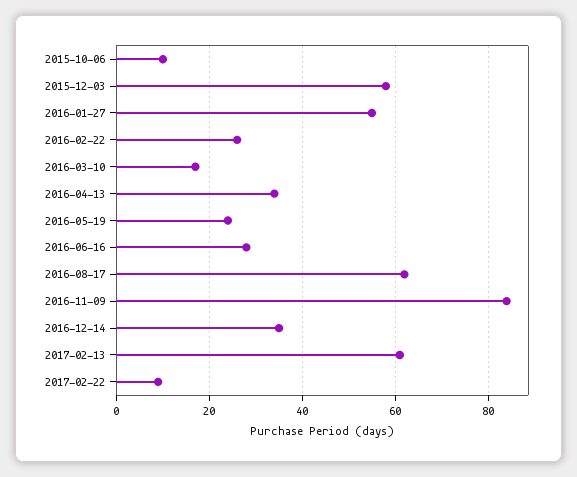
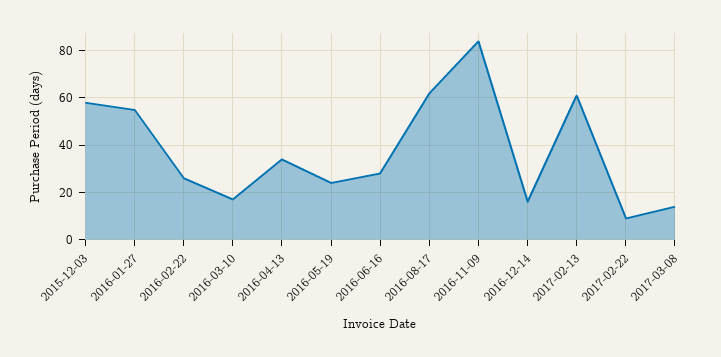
2015-10-06: 10 -> none
2016-12-14: 35 -> 15
2017-03-08: none -> 15

